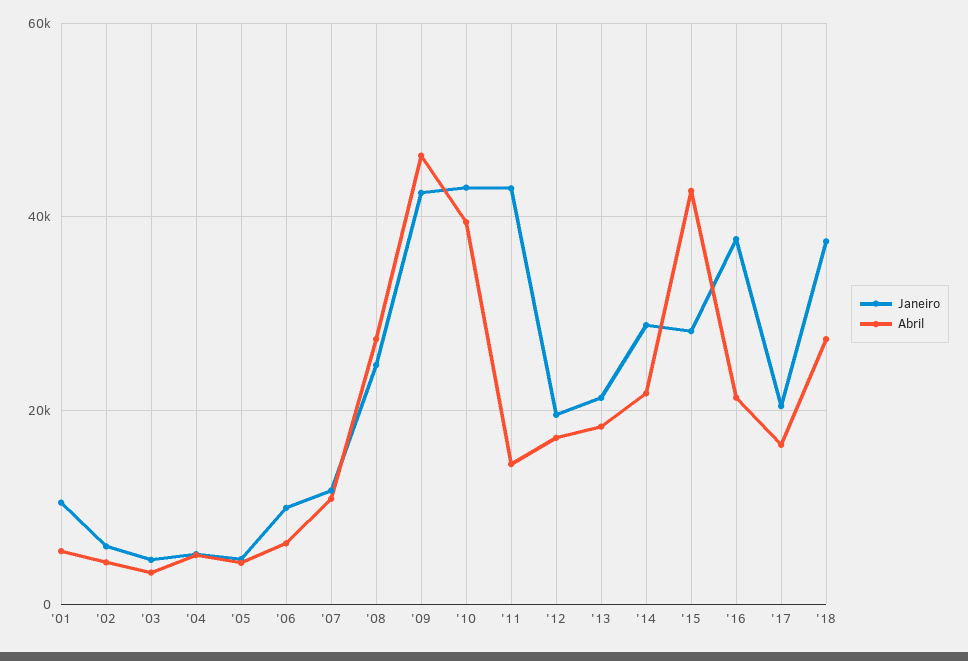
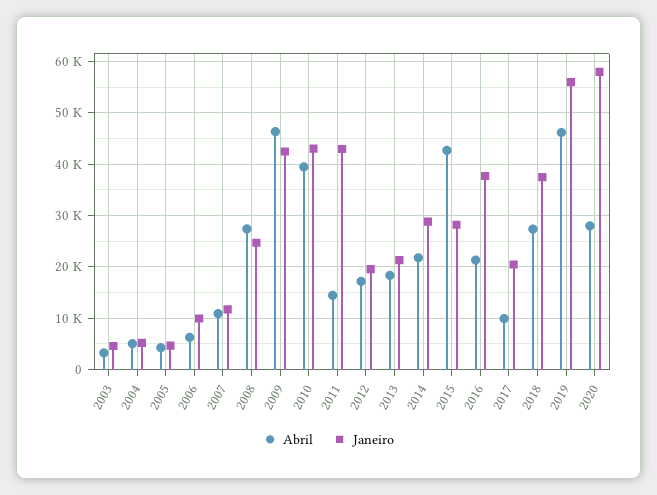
Janeiro, '01: 10000 -> none
Abril, '01: 6000 -> none
Janeiro, '02: 6000 -> none
Abril, '02: 4000 -> none
Abril, '17: 16000 -> 10000
Abril, 2019: none -> 46000
Janeiro, 2019: none -> 56000
Abril, 2020: none -> 28000
Janeiro, 2020: none -> 58000

